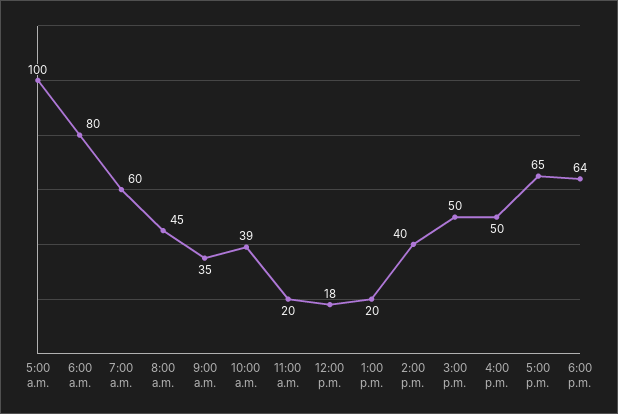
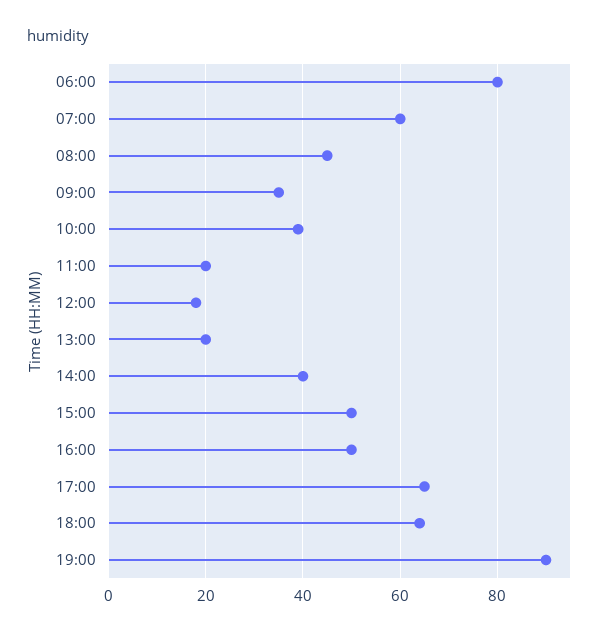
5:00 a.m.: 100 -> none
19:00: none -> 90

